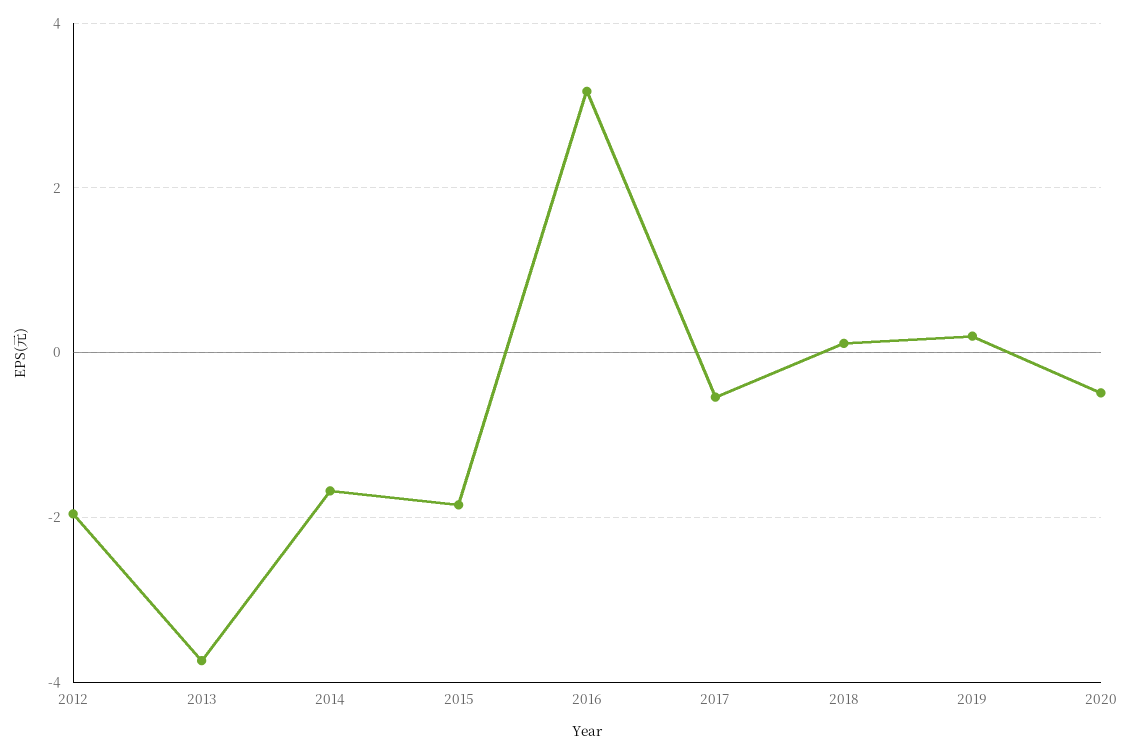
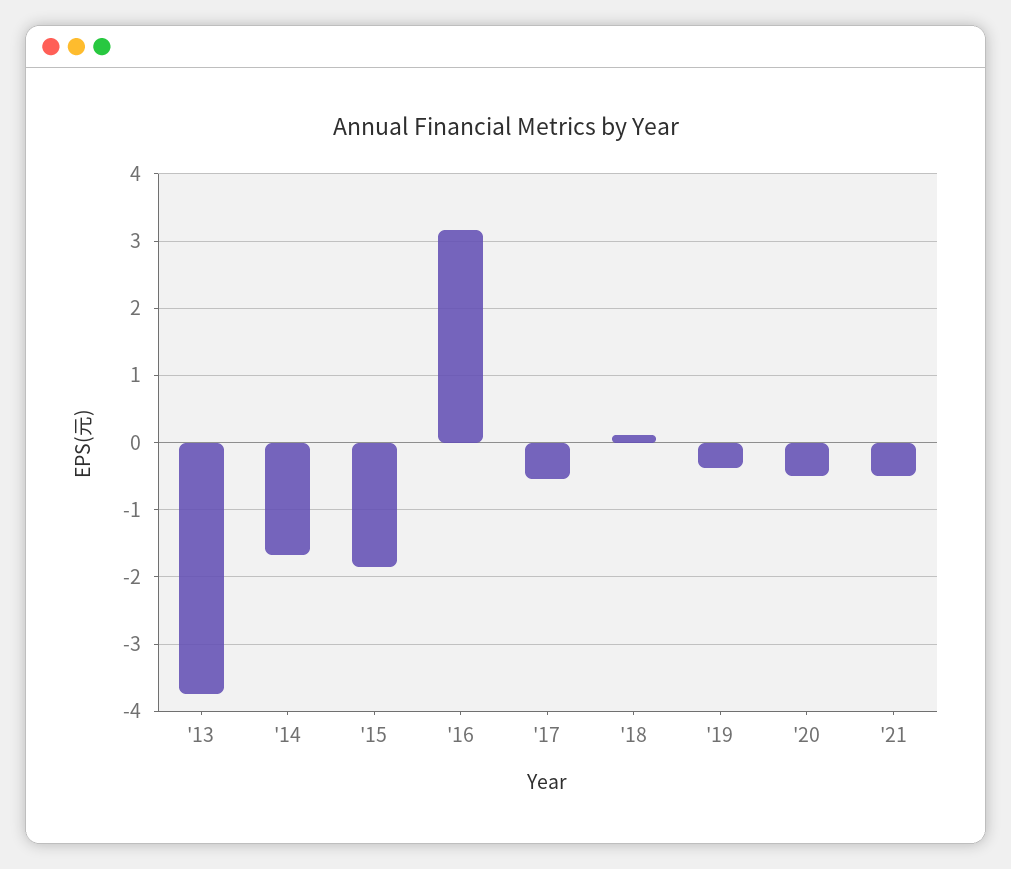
2012: -2 -> none
2019: 0.2 -> -0.4
'21: none -> -0.5

